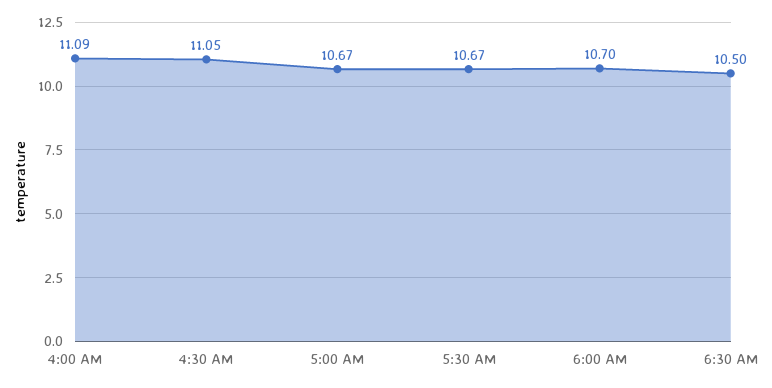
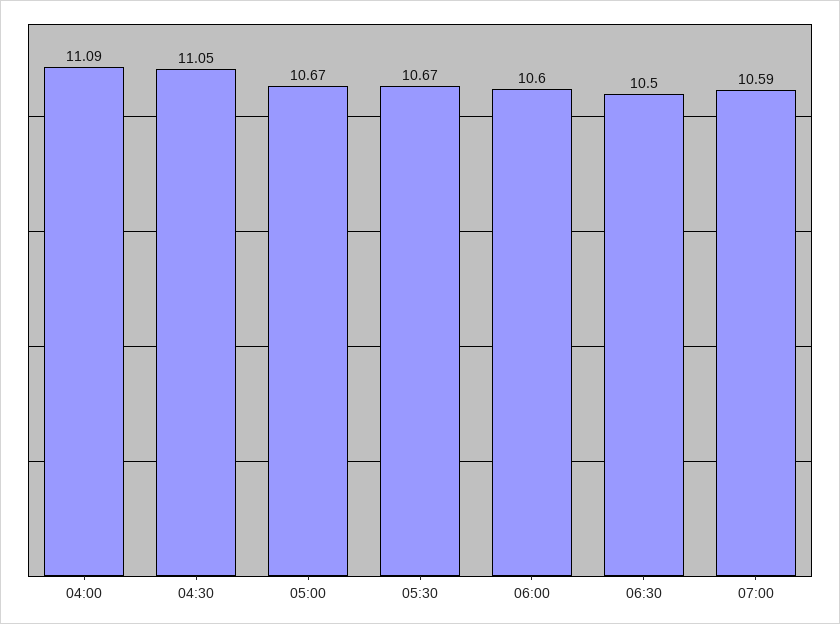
6:00 AM: 10.7 -> 10.6
07:00: none -> 10.59

